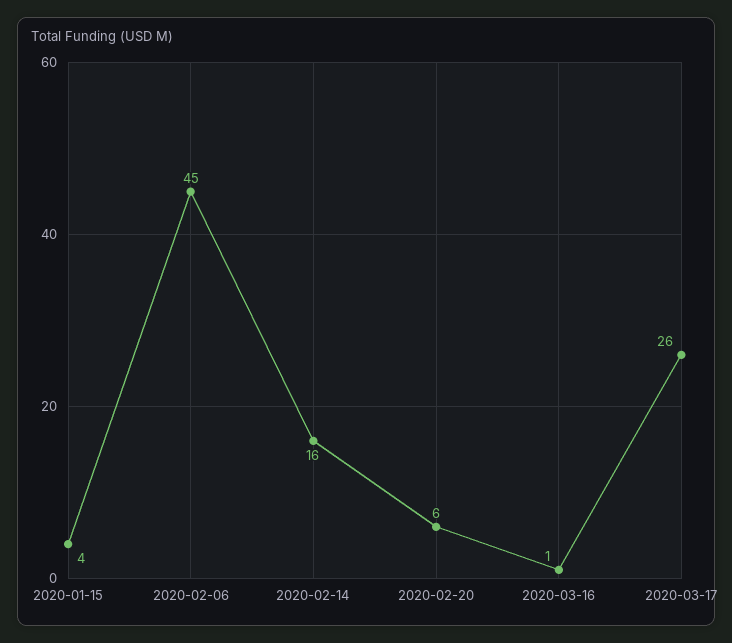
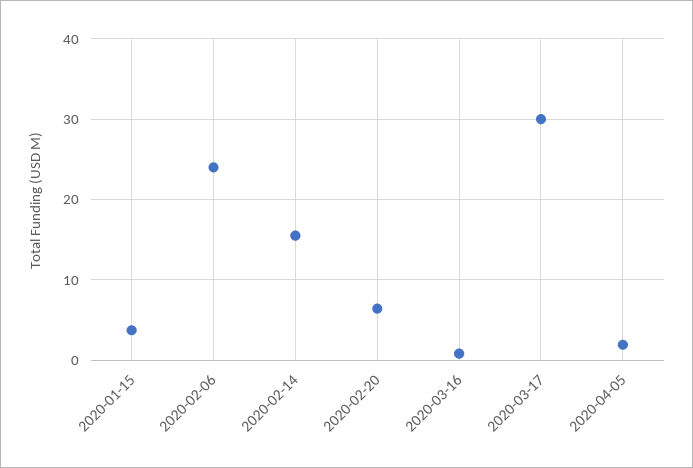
2020-02-06: 45 -> 24
2020-03-17: 26 -> 30
2020-04-05: none -> 2

